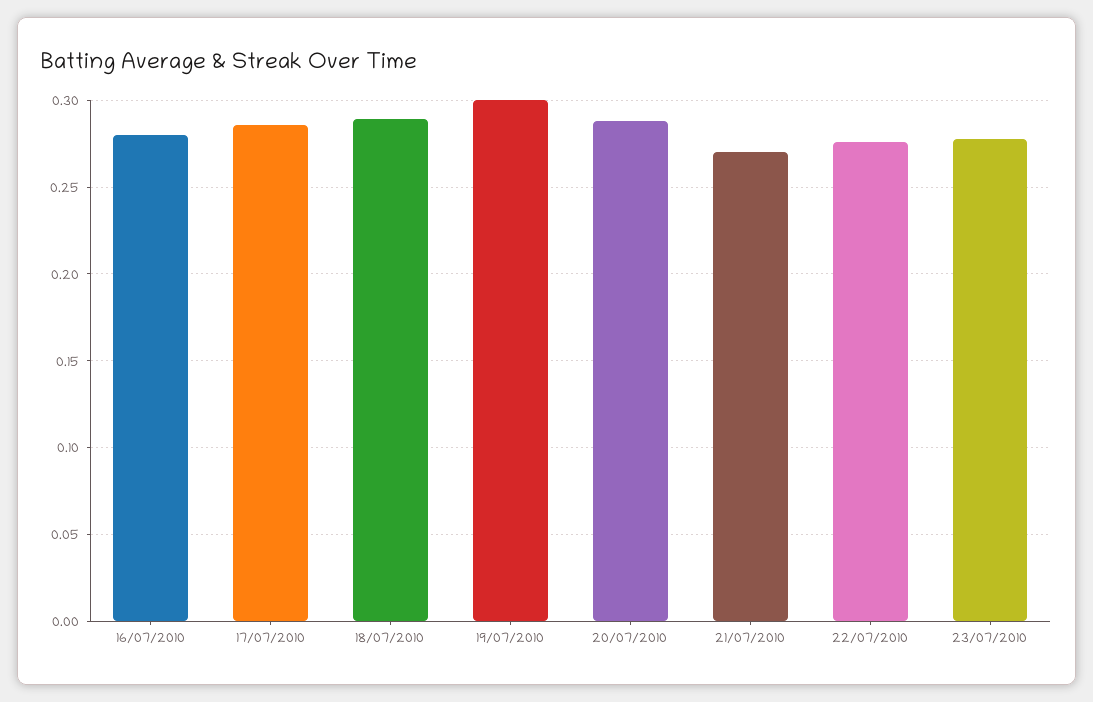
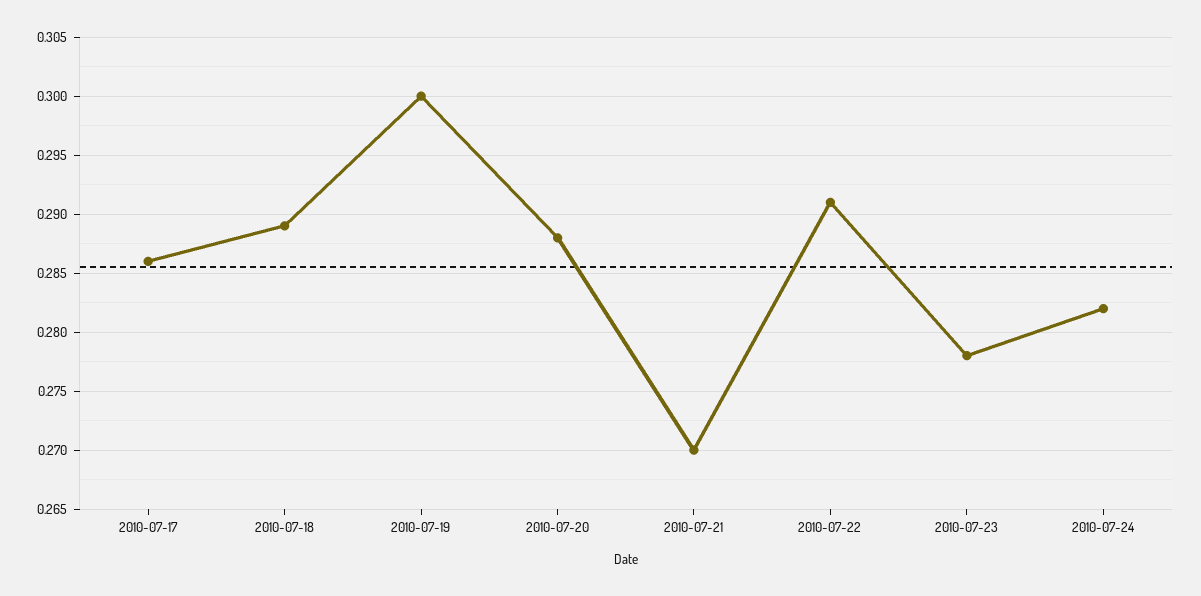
16/07/2010: 0.28 -> none
22/07/2010: 0.275 -> 0.291
2010-07-24: none -> 0.282

